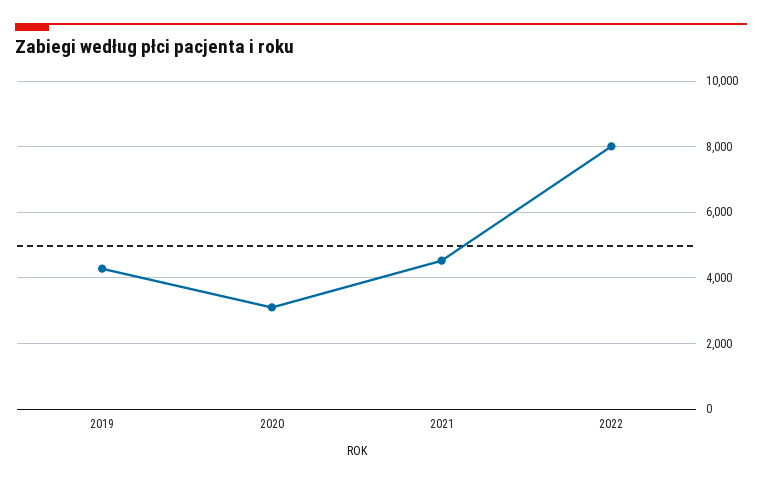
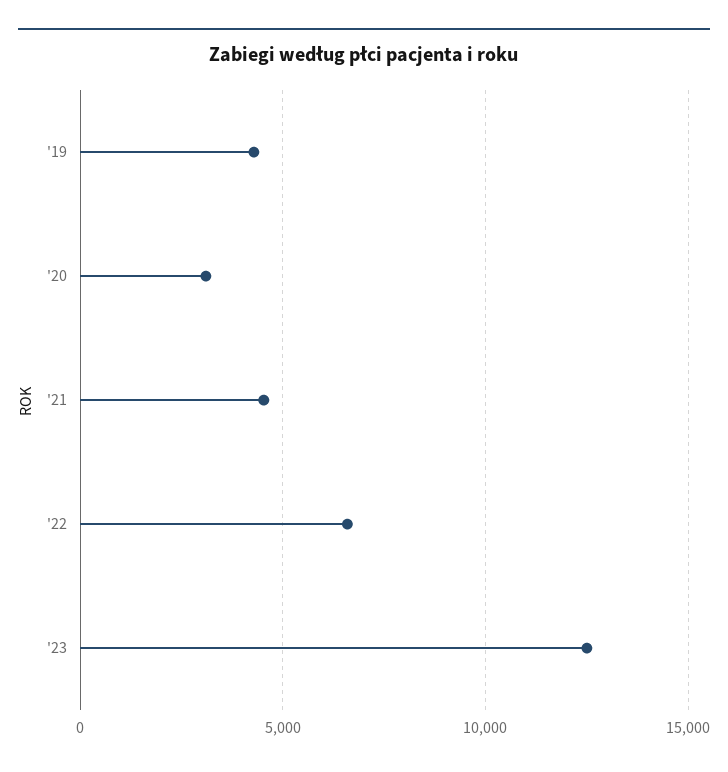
2022: 8000 -> 6500
'23: none -> 12500

